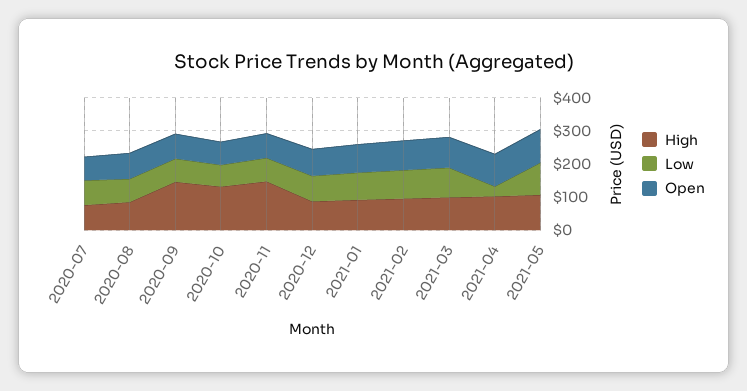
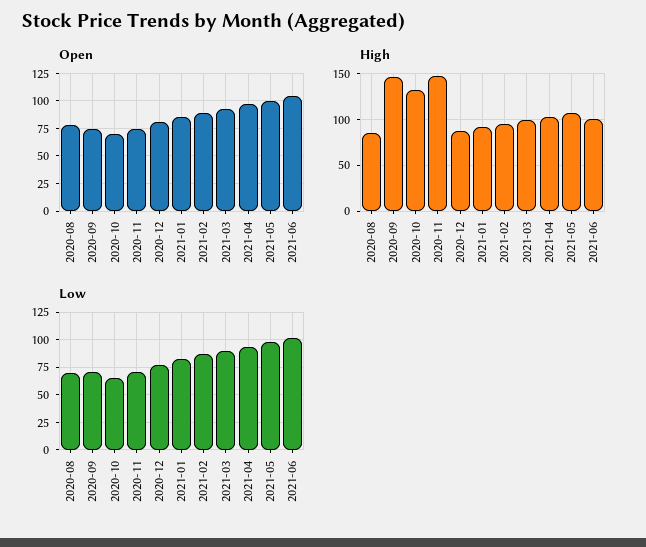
High, 2020-07: 75 -> none
Low, 2020-07: 75 -> none
Open, 2020-07: 75 -> none
Low, 2021-04: 25 -> 100
Open, 2021-06: none -> 100
High, 2021-06: none -> 100
Low, 2021-06: none -> 100

